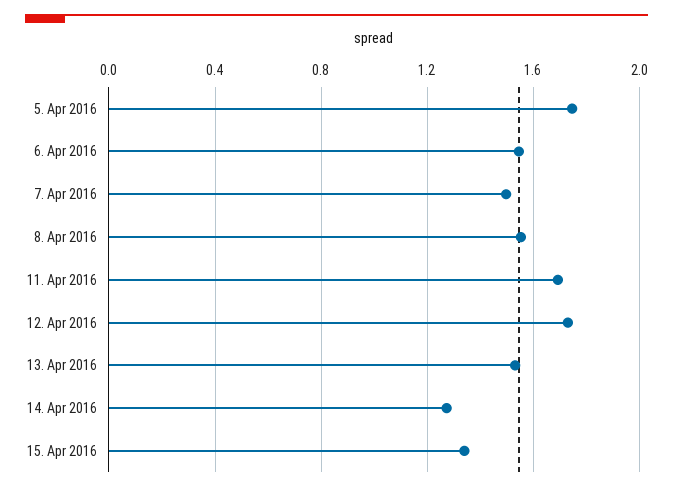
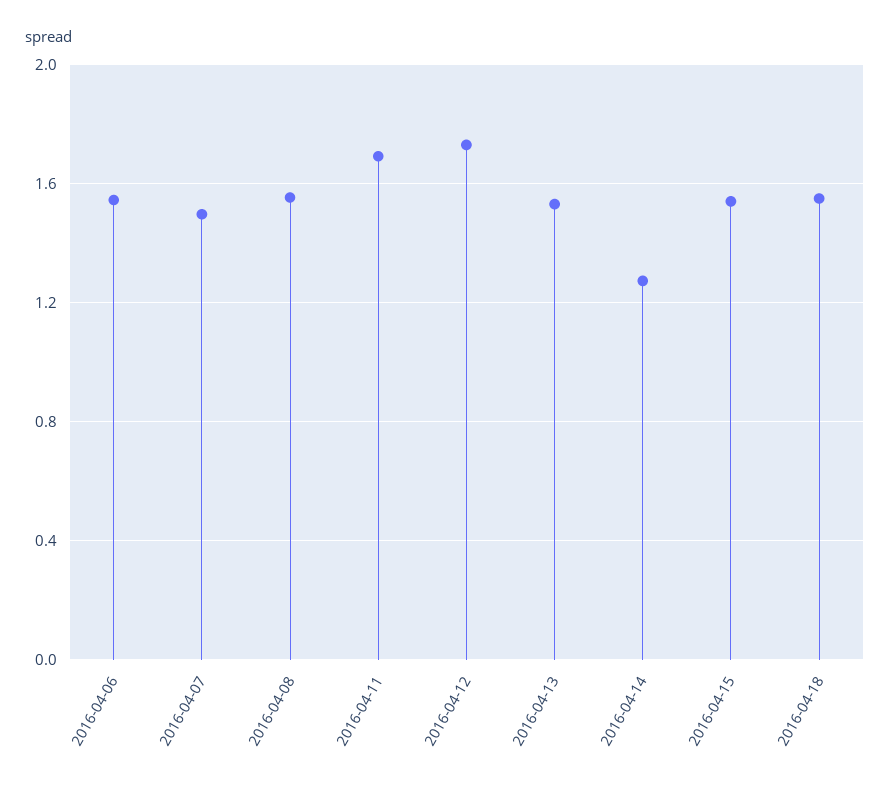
5. Apr 2016: 1.75 -> none
15. Apr 2016: 1.35 -> 1.55
2016-04-18: none -> 1.55

